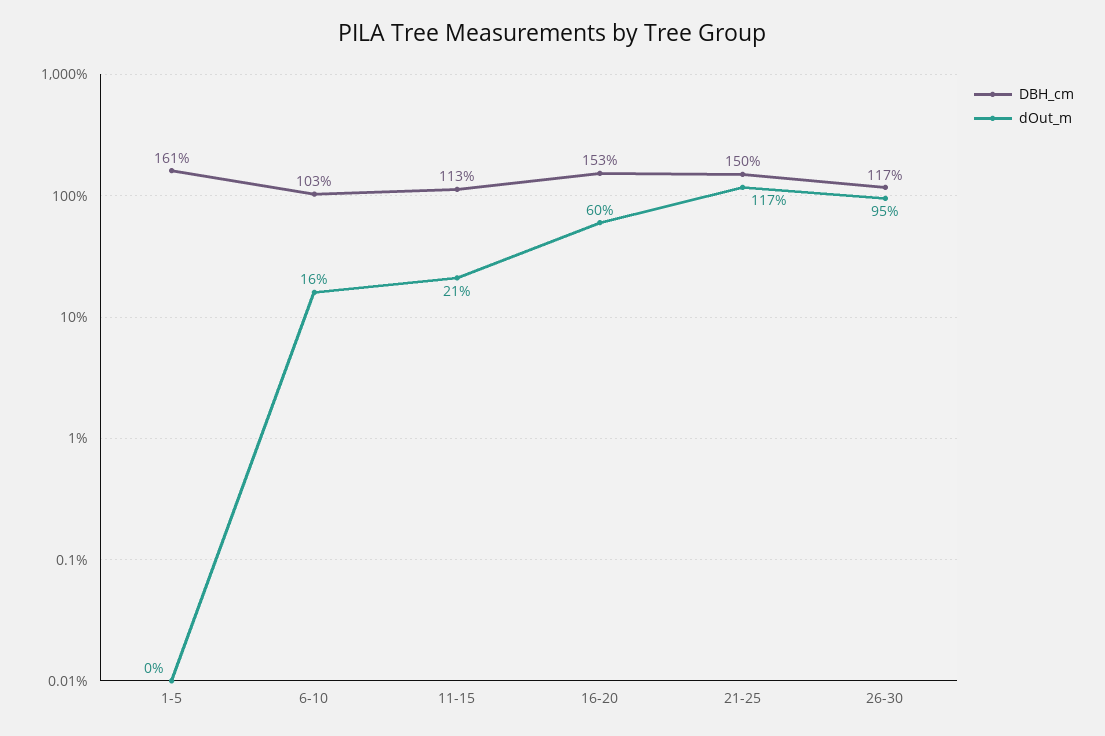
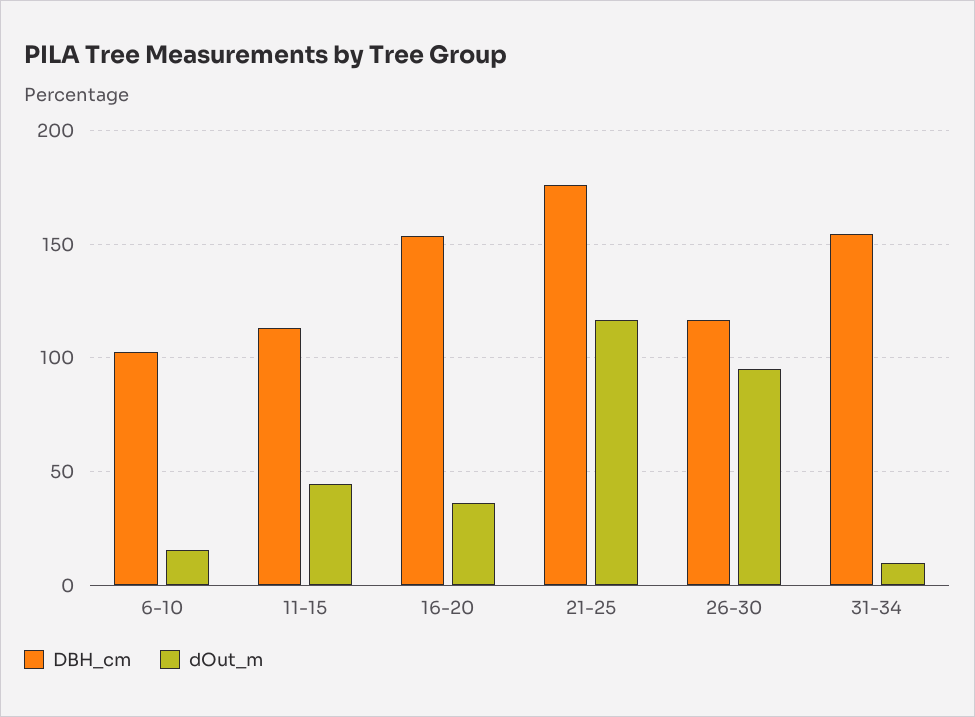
DBH_cm, 1-5: 161 -> none
dOut_m, 1-5: 0 -> none
dOut_m, 11-15: 21 -> 45
dOut_m, 16-20: 60 -> 35
DBH_cm, 21-25: 150 -> 175
DBH_cm, 31-34: none -> 155
dOut_m, 31-34: none -> 10

